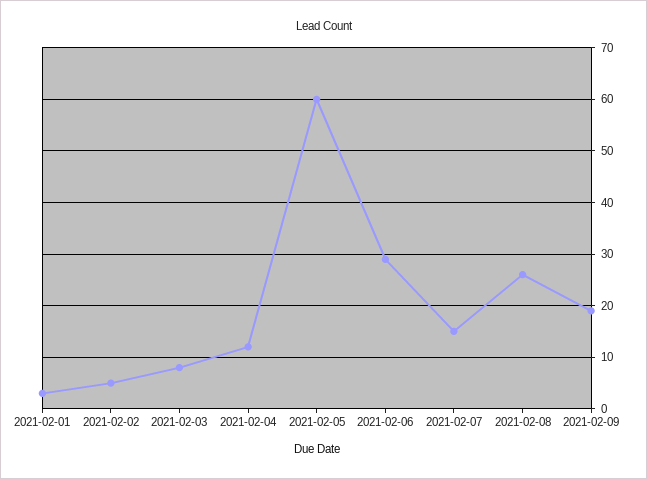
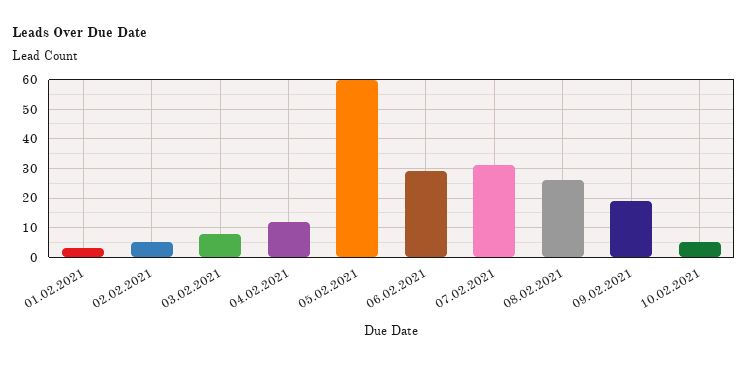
2021-02-07: 15 -> 30
10.02.2021: none -> 5

